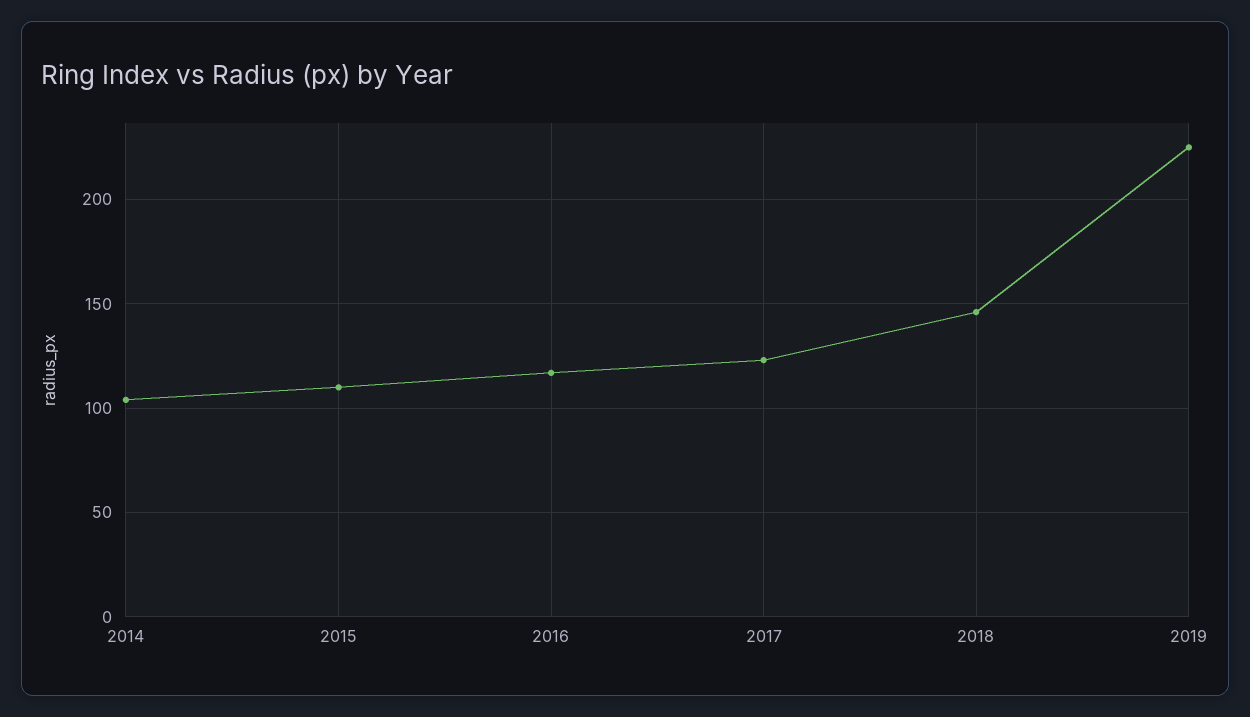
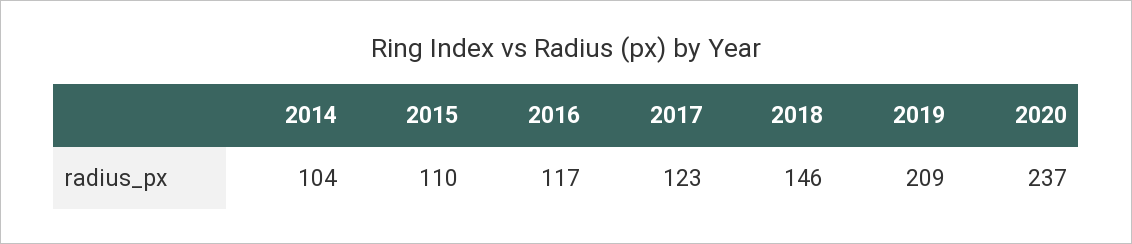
2019: 225 -> 209
2020: none -> 237

